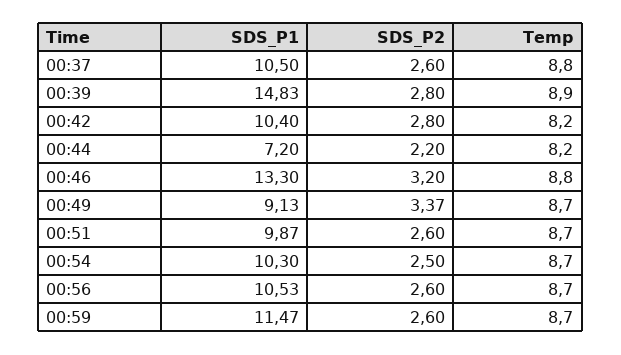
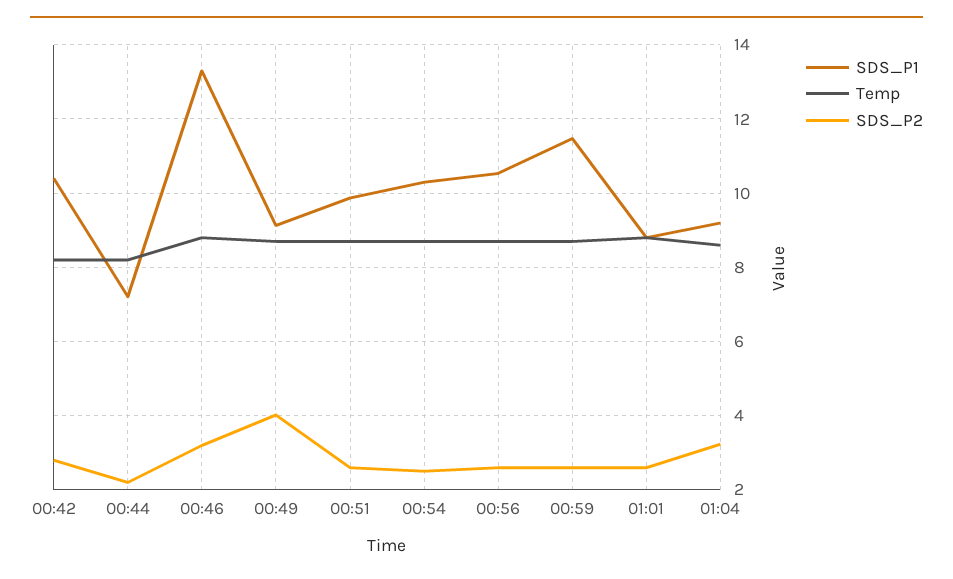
SDS_P1, 00:37: 10.5 -> none
SDS_P2, 00:37: 2.6 -> none
Temp, 00:37: 8.8 -> none
SDS_P1, 00:39: 14.83 -> none
SDS_P2, 00:39: 2.8 -> none
Temp, 00:39: 8.9 -> none
SDS_P2, 00:49: 3.37 -> 4
SDS_P1, 01:01: none -> 8.8
Temp, 01:01: none -> 8.8
SDS_P2, 01:01: none -> 2.6
SDS_P1, 01:04: none -> 9.2
Temp, 01:04: none -> 8.6
SDS_P2, 01:04: none -> 3.2

